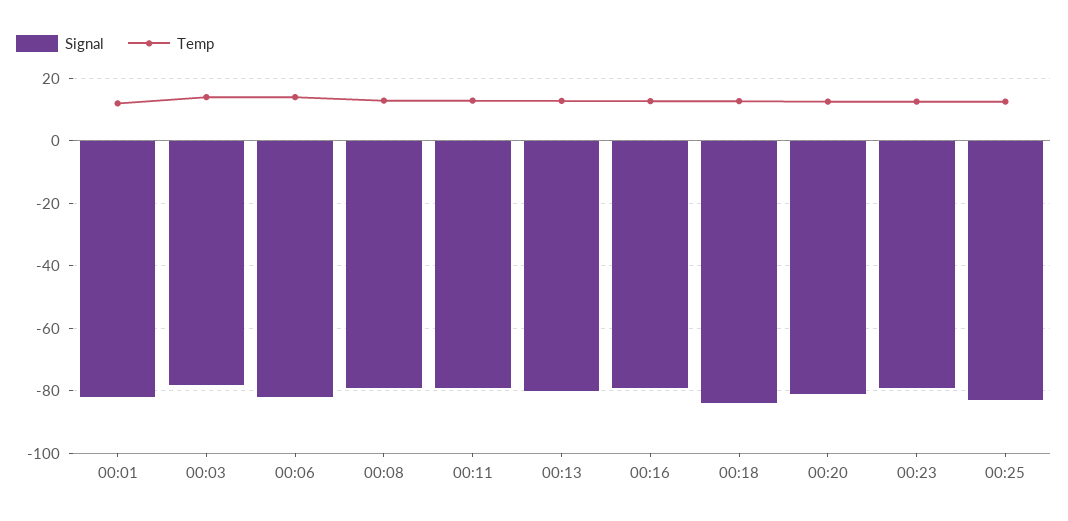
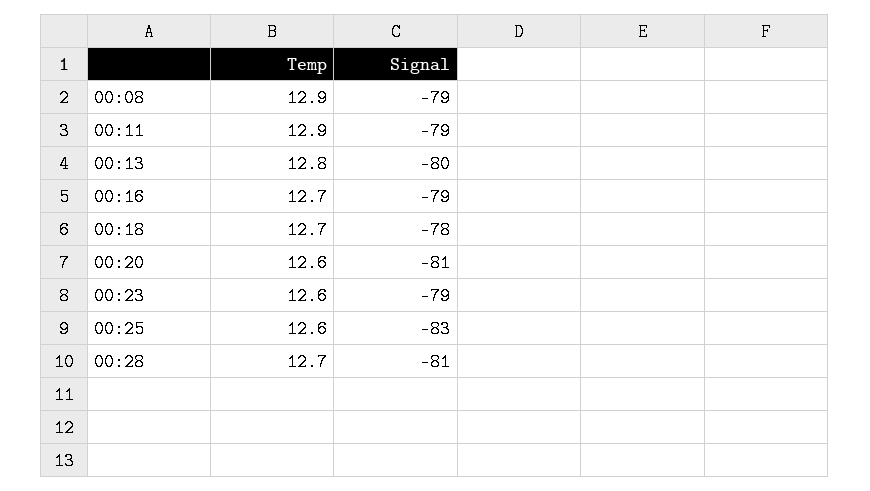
Signal, 00:01: -82 -> none
Temp, 00:01: 12 -> none
Signal, 00:03: -78 -> none
Temp, 00:03: 14 -> none
Signal, 00:06: -82 -> none
Temp, 00:06: 14 -> none
Signal, 00:18: -84 -> -78
Temp, 00:28: none -> 12.7
Signal, 00:28: none -> -81

